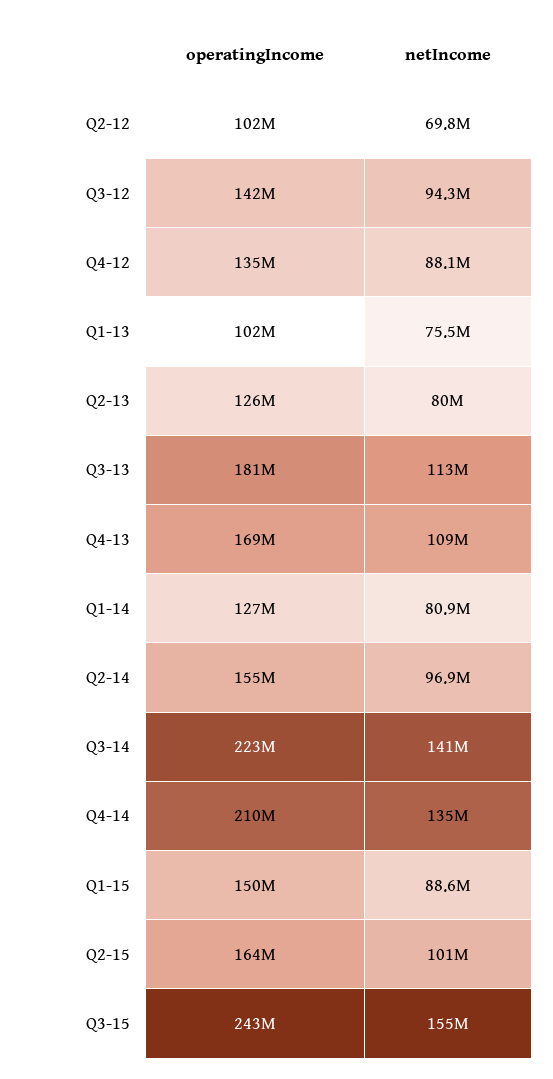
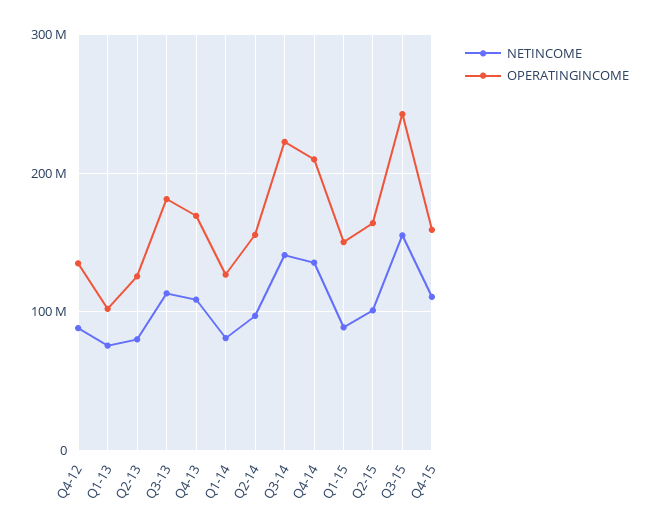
operatingIncome, Q2-12: 102000000 -> none
netIncome, Q2-12: 69800000 -> none
operatingIncome, Q3-12: 142000000 -> none
netIncome, Q3-12: 94300000 -> none
netIncome, Q4-15: none -> 110000000
operatingIncome, Q4-15: none -> 160000000

